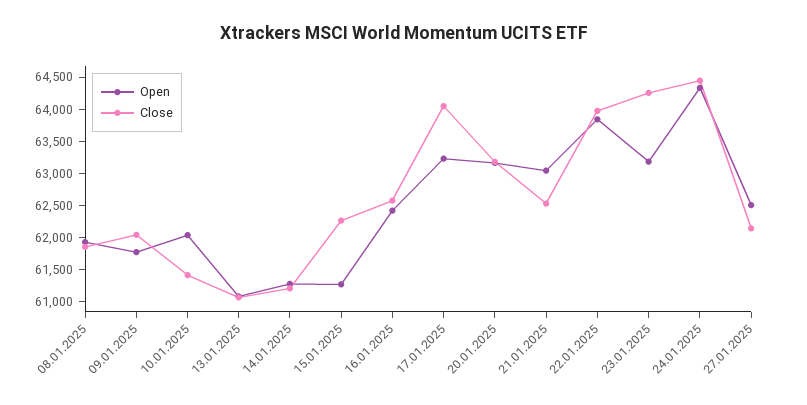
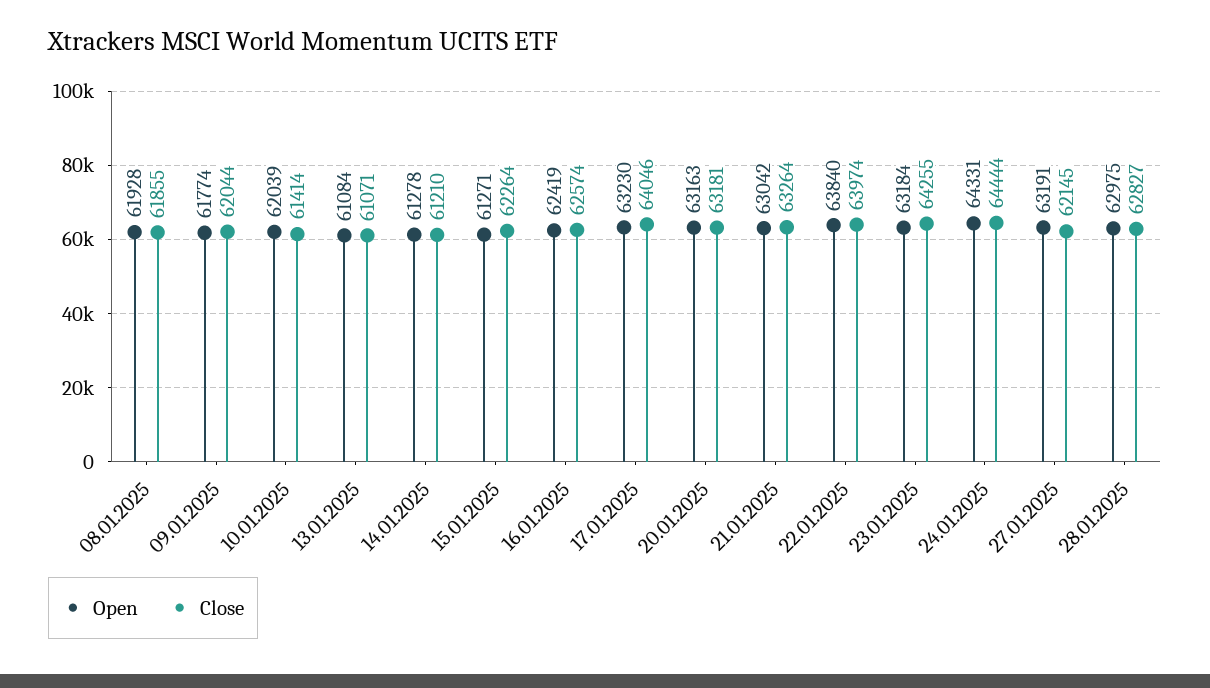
Close, 21.01.2025: 62500 -> 63264
Open, 27.01.2025: 62500 -> 63191
Open, 28.01.2025: none -> 62975
Close, 28.01.2025: none -> 62827

